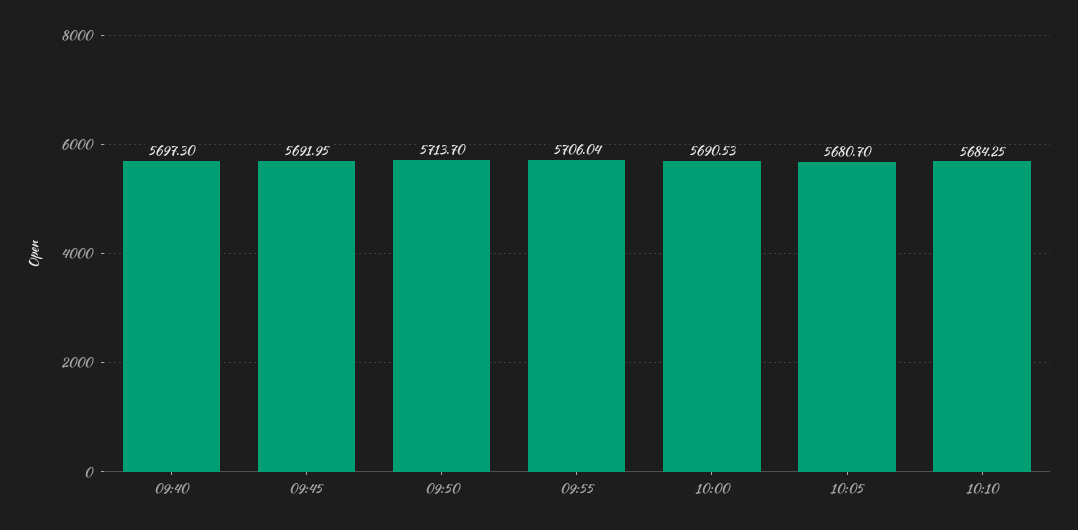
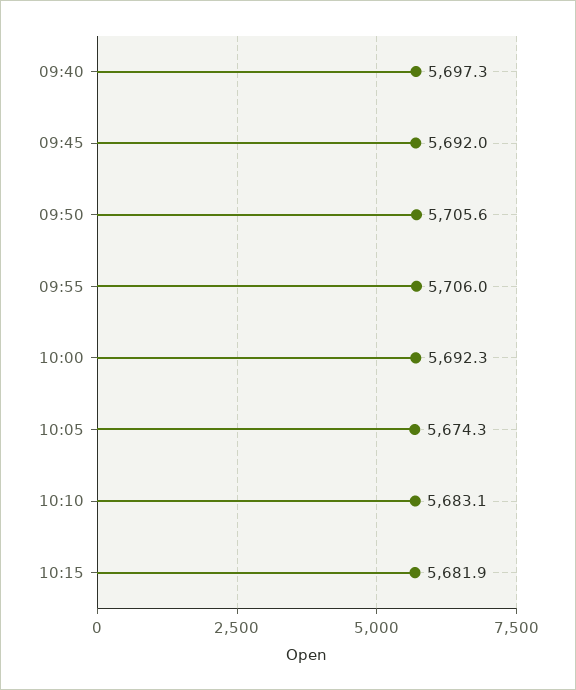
09:50: 5713.7 -> 5705.6
10:00: 5690.53 -> 5692.3
10:05: 5680.7 -> 5674.3
10:10: 5684.25 -> 5683.1
10:15: none -> 5681.9

